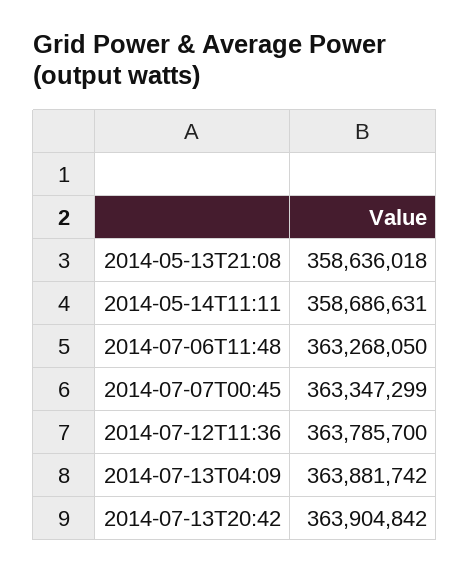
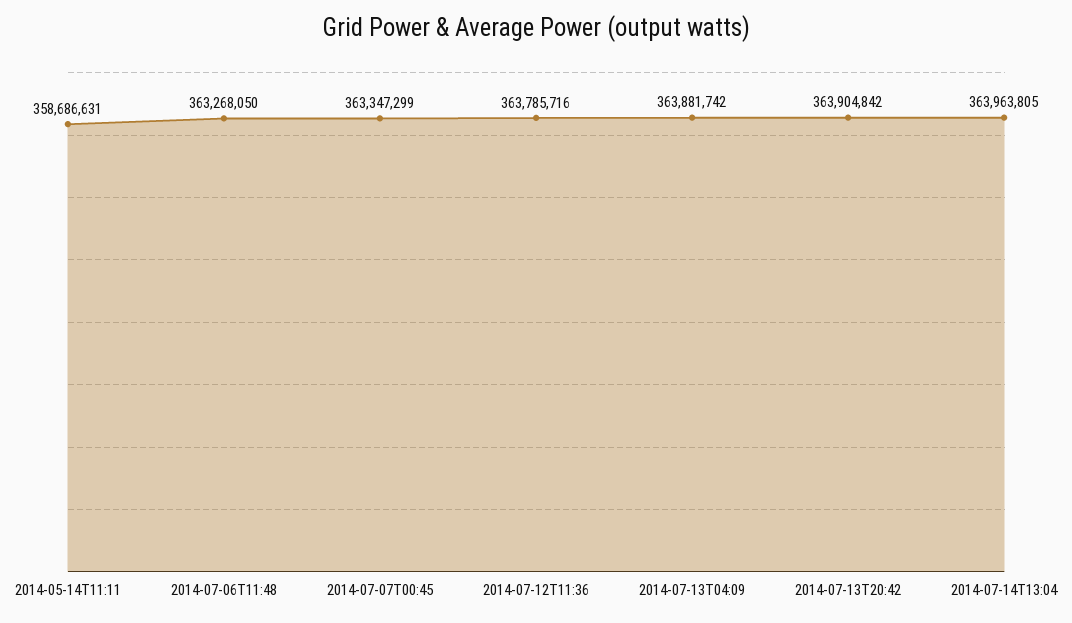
2014-05-13T21:08: 358636018 -> none
2014-07-12T11:36: 363785700 -> 363785716
2014-07-14T13:04: none -> 363963805

